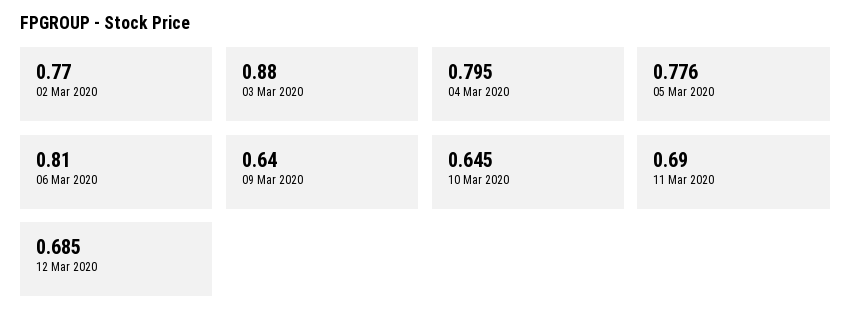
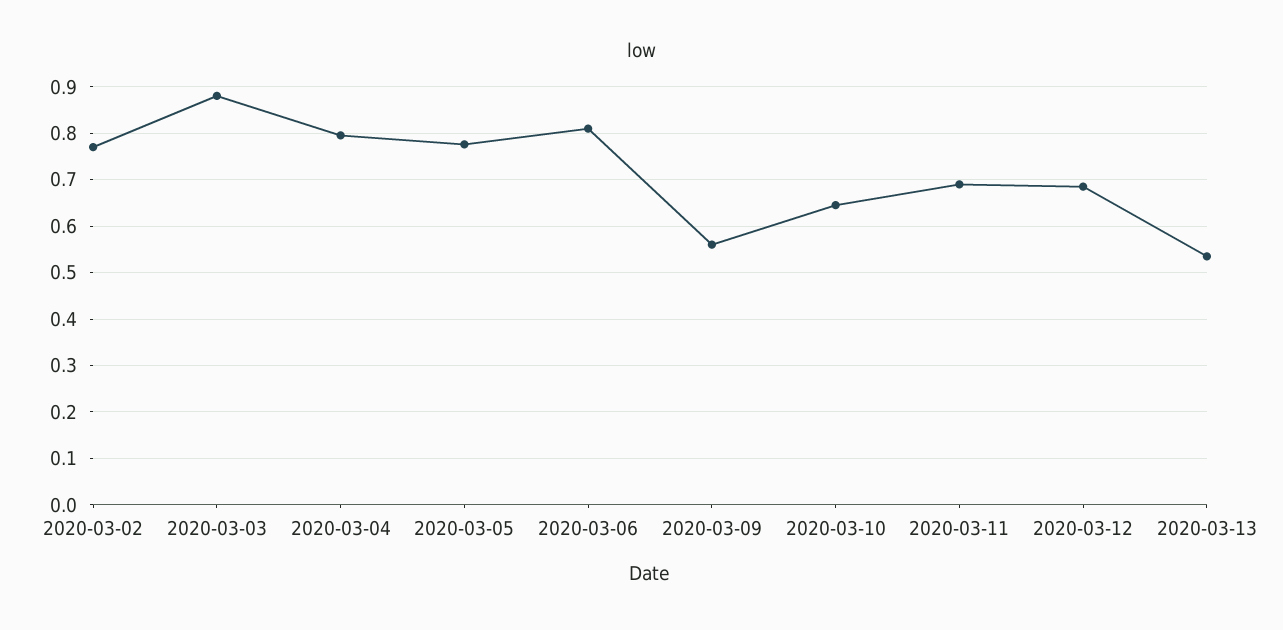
09 Mar 2020: 0.64 -> 0.56
2020-03-13: none -> 0.54

